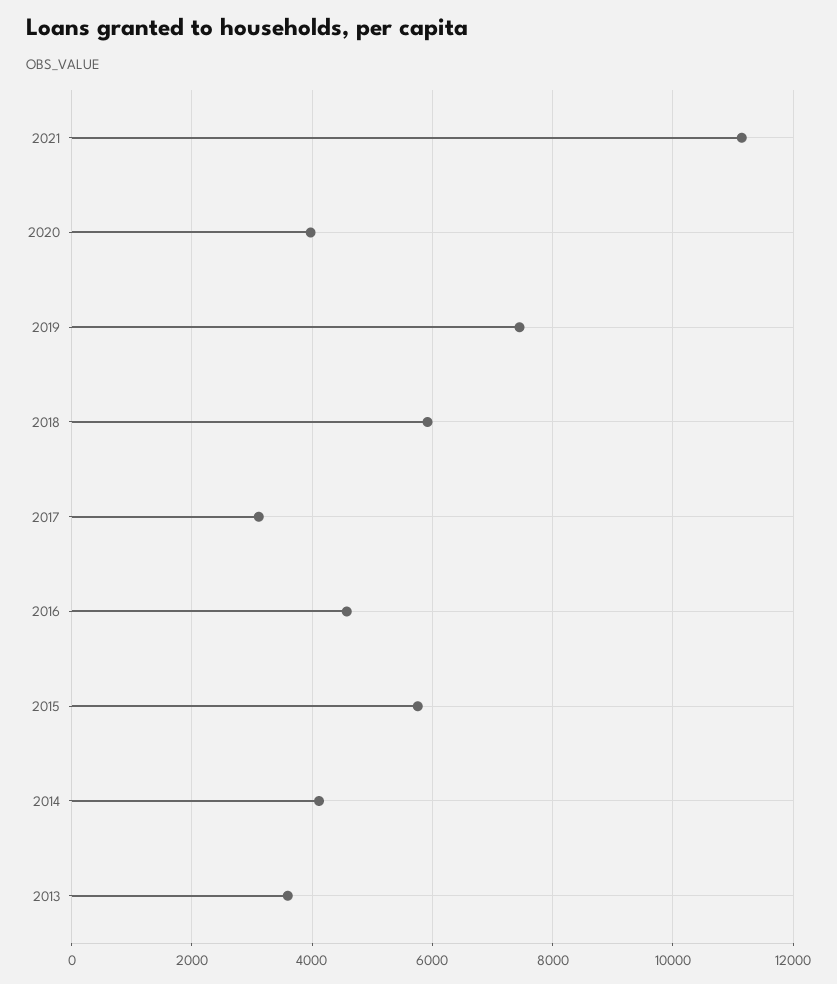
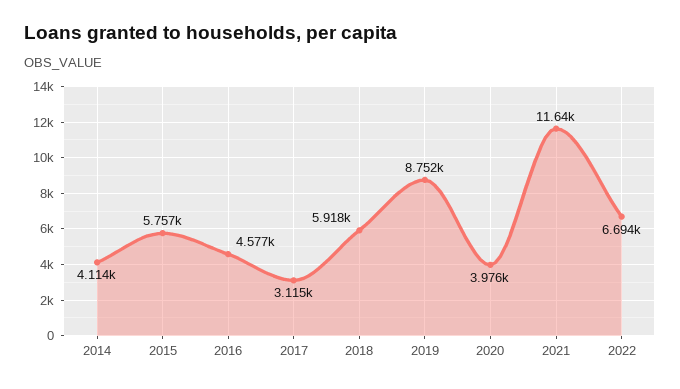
2021: 11200 -> 11640
2019: 7400 -> 8752
2013: 3600 -> none
2022: none -> 6694

